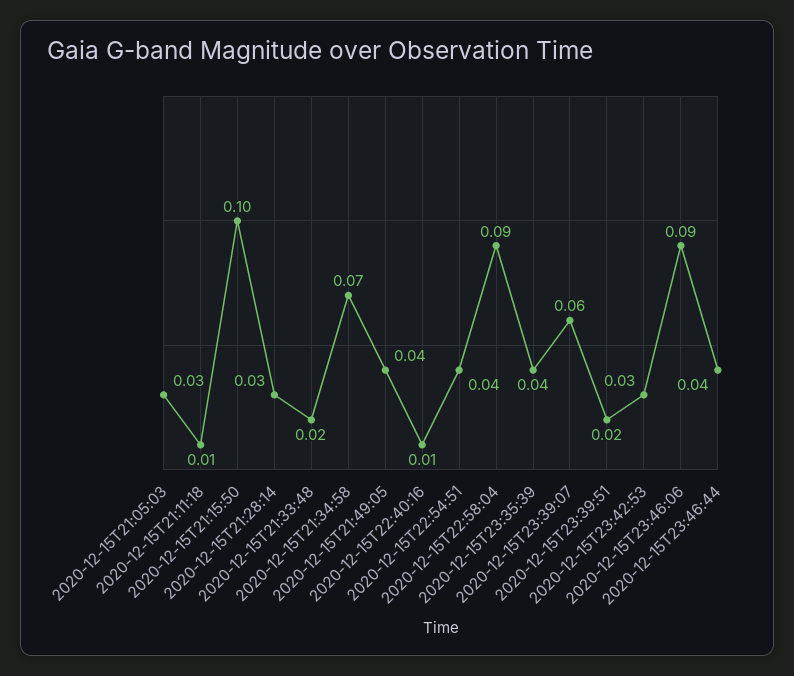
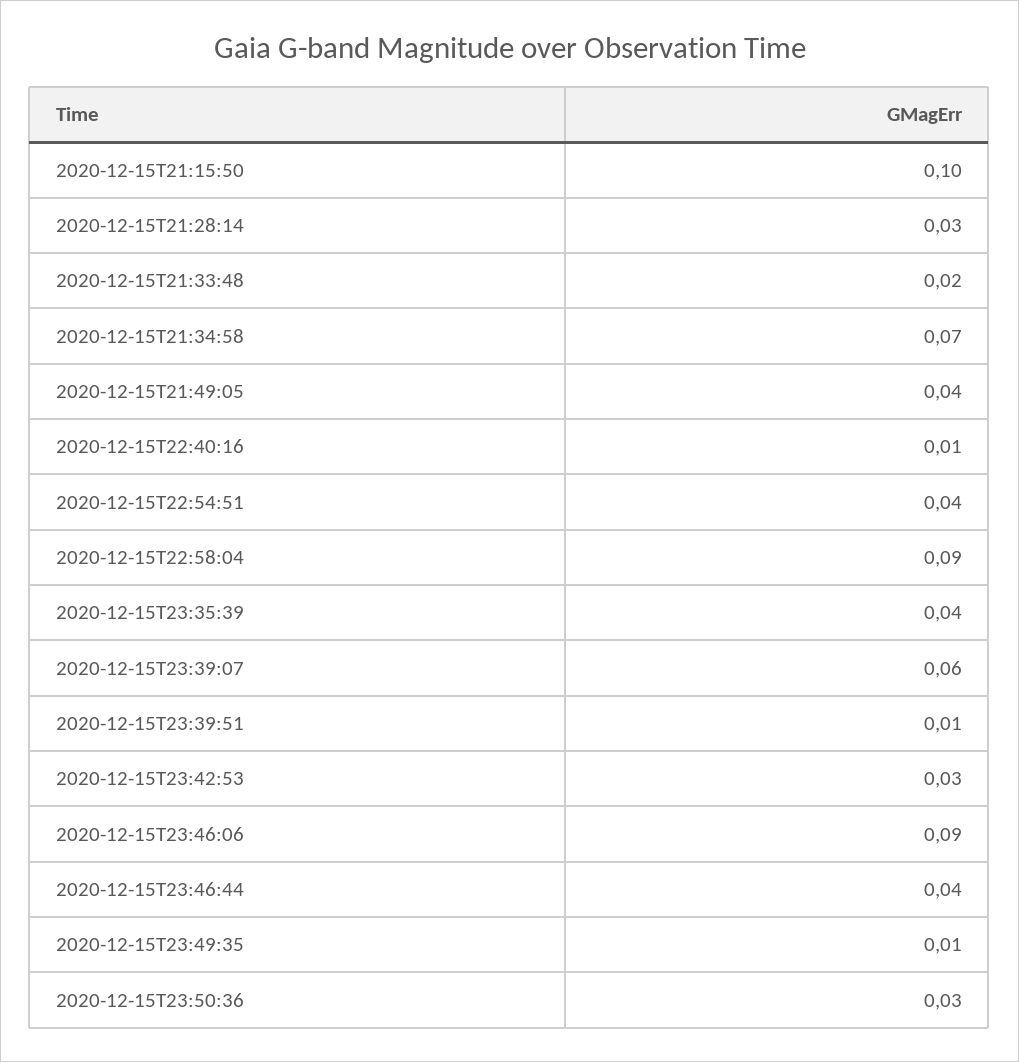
2020-12-15T21:05:03: 0.03 -> none
2020-12-15T21:11:18: 0.01 -> none
2020-12-15T23:39:51: 0.02 -> 0.01
2020-12-15T23:49:35: none -> 0.01
2020-12-15T23:50:36: none -> 0.03

